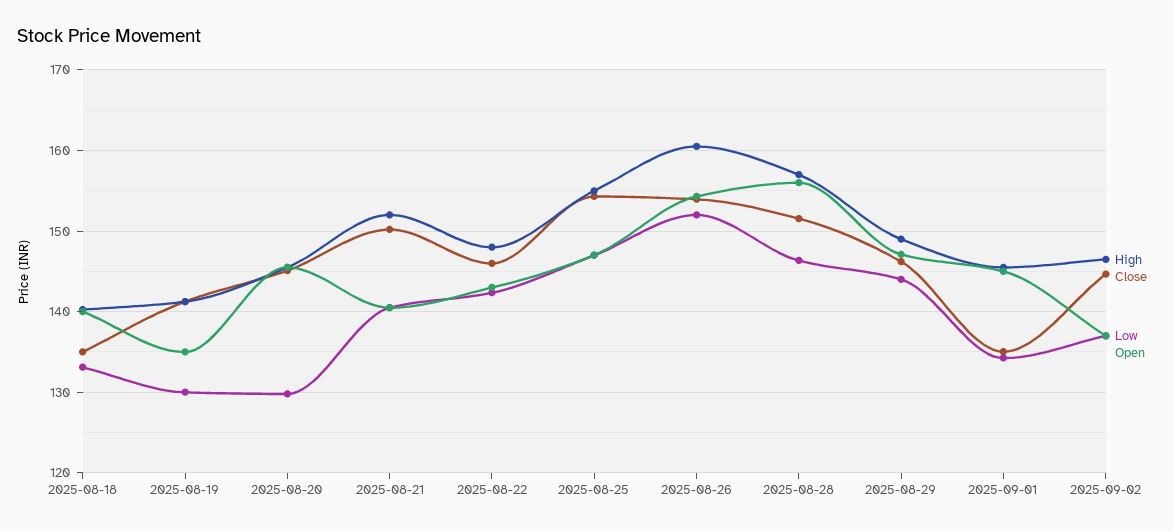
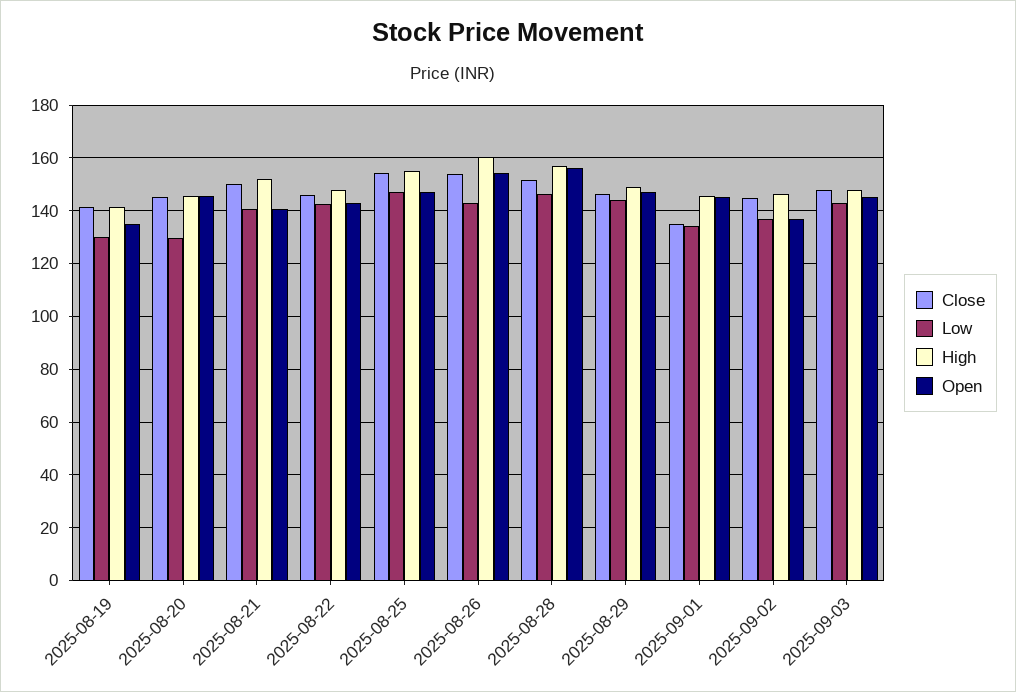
High, 2025-08-18: 140 -> none
Close, 2025-08-18: 135 -> none
Low, 2025-08-18: 133 -> none
Open, 2025-08-18: 140 -> none
Low, 2025-08-26: 152 -> 142.5
Close, 2025-09-03: none -> 147.5
Low, 2025-09-03: none -> 142.5
High, 2025-09-03: none -> 147.5
Open, 2025-09-03: none -> 145

